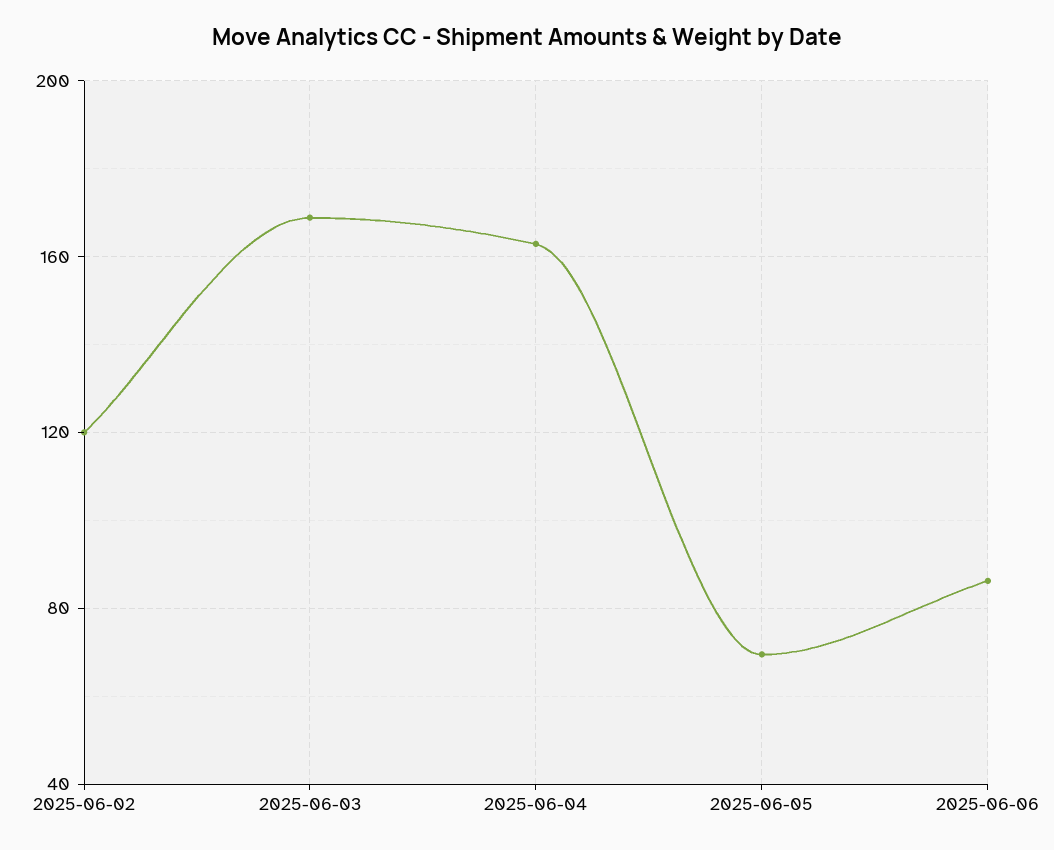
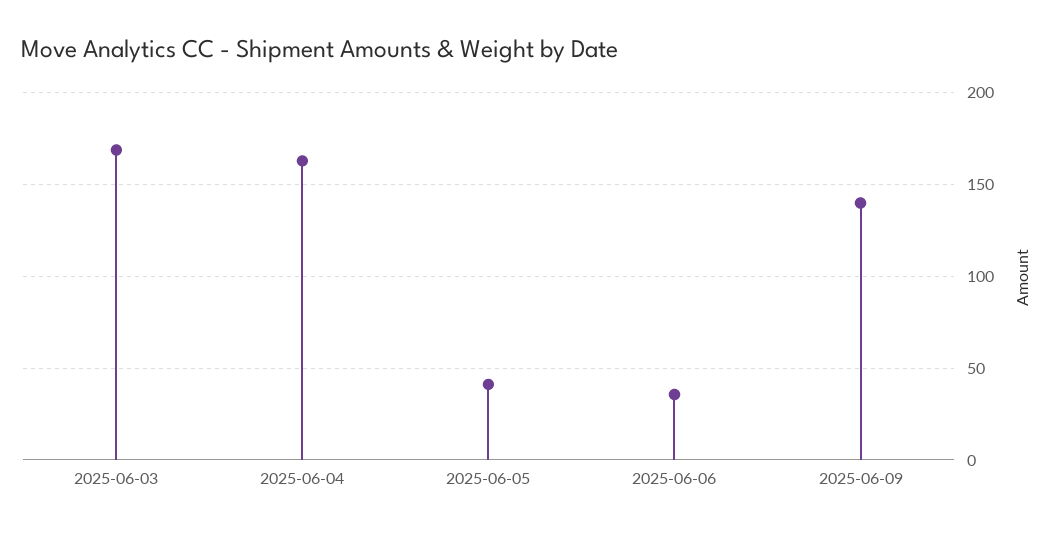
2025-06-02: 120 -> none
2025-06-05: 70 -> 40
2025-06-06: 85 -> 35
2025-06-09: none -> 140

